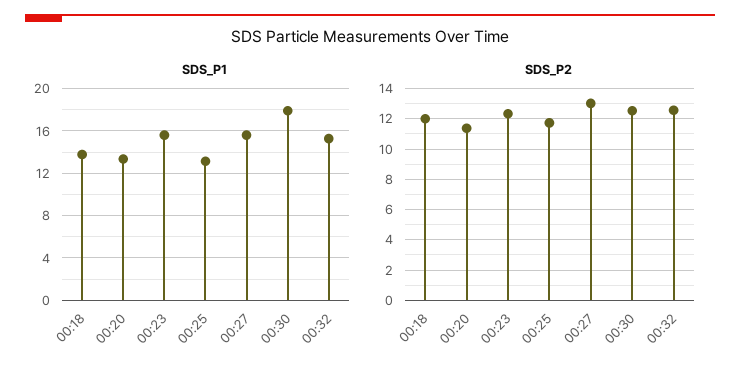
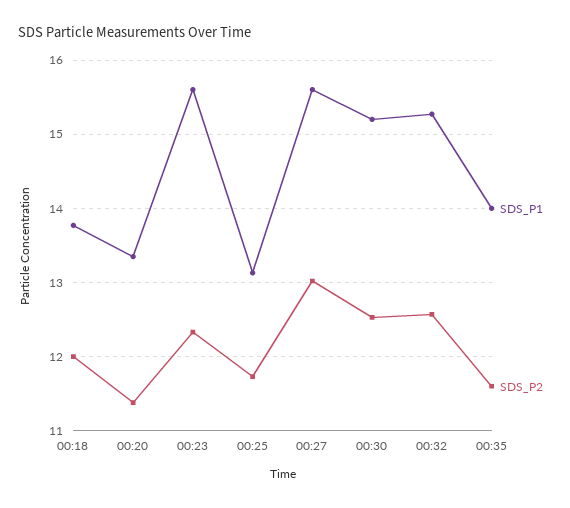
SDS_P1, 00:30: 18 -> 15.2
SDS_P1, 00:35: none -> 14
SDS_P2, 00:35: none -> 11.6

